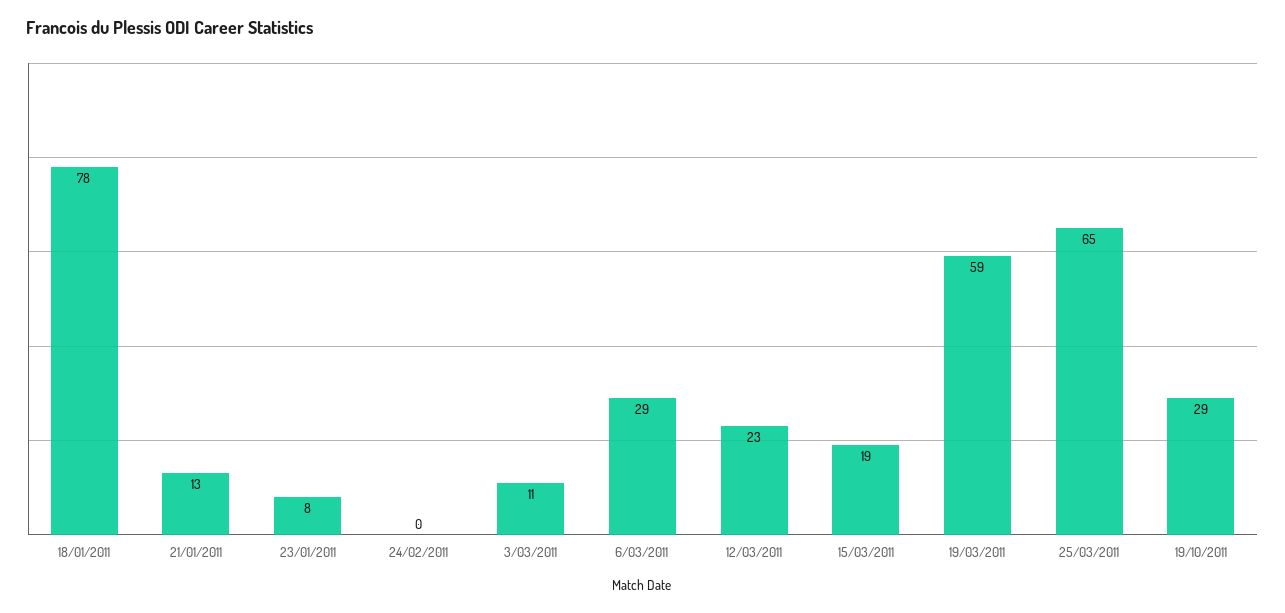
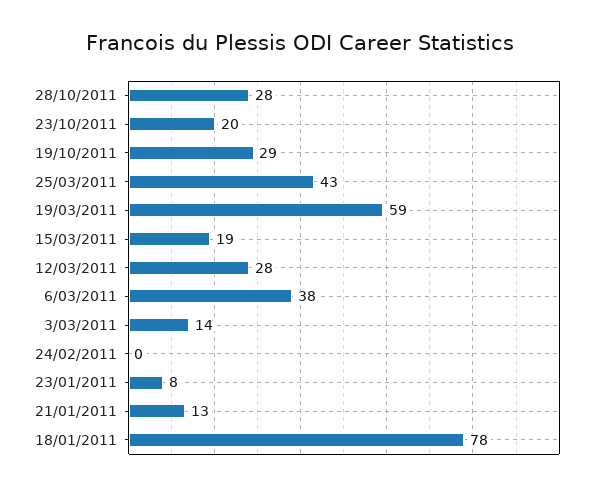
3/03/2011: 11 -> 14
6/03/2011: 29 -> 38
12/03/2011: 23 -> 28
25/03/2011: 65 -> 43
28/10/2011: none -> 28
23/10/2011: none -> 20

